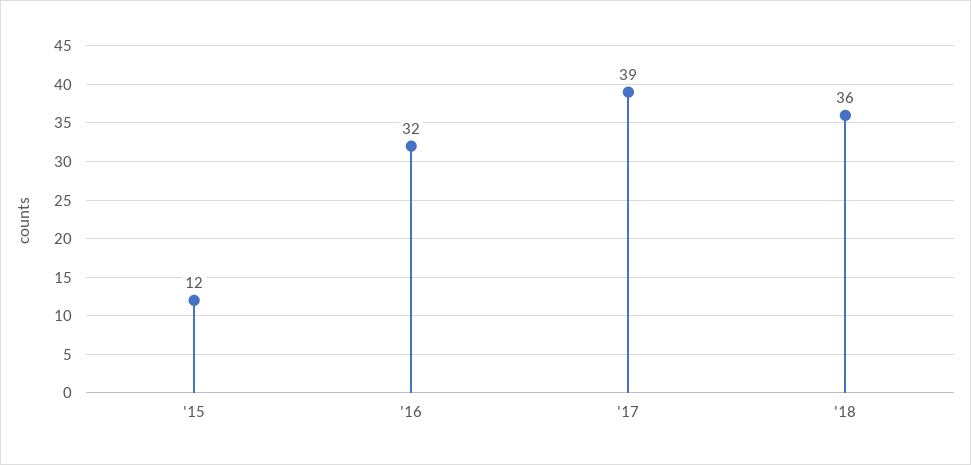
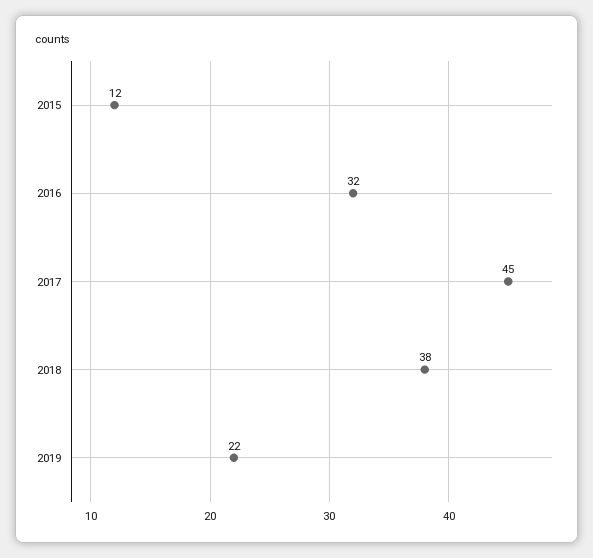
'17: 39 -> 45
'18: 36 -> 38
2019: none -> 22

